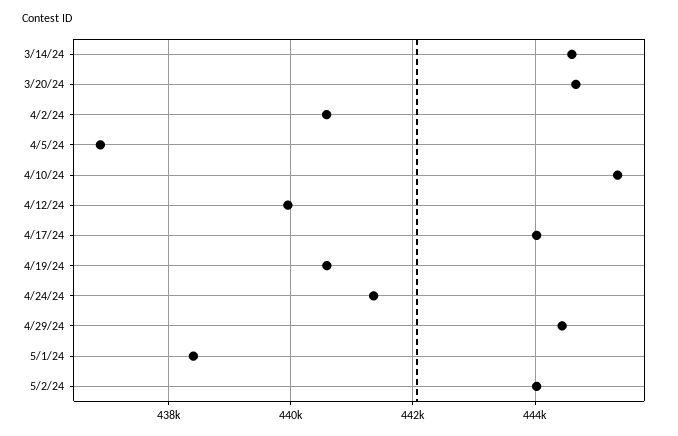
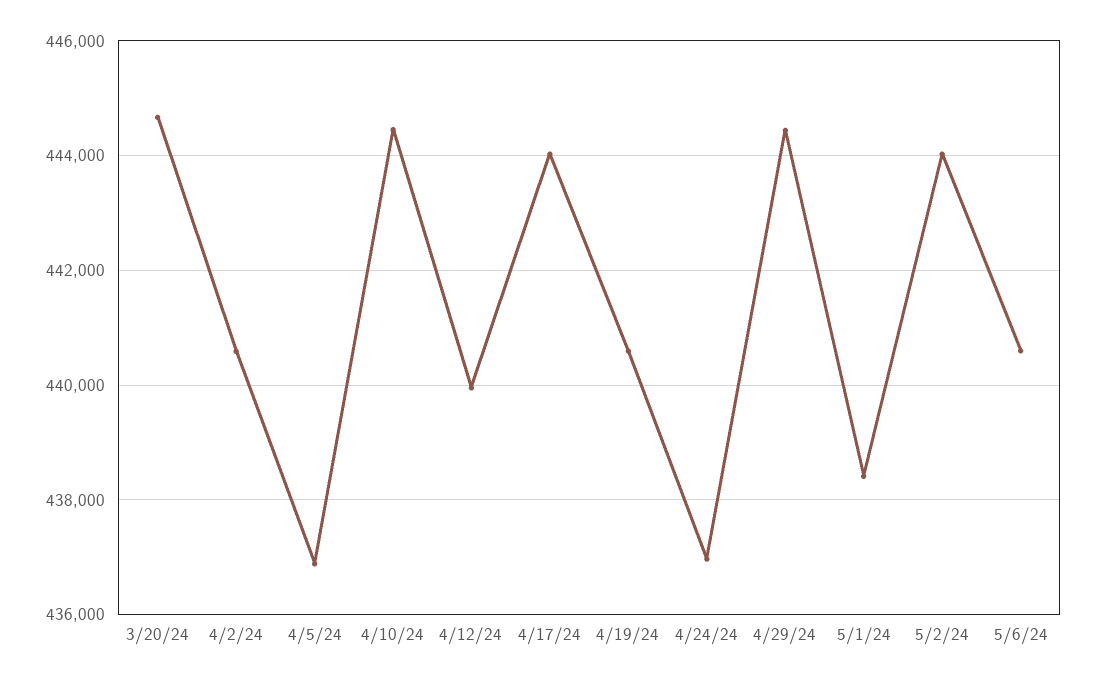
3/14/24: 444600 -> none
4/10/24: 445400 -> 444400
4/24/24: 441400 -> 437000
5/6/24: none -> 440600

